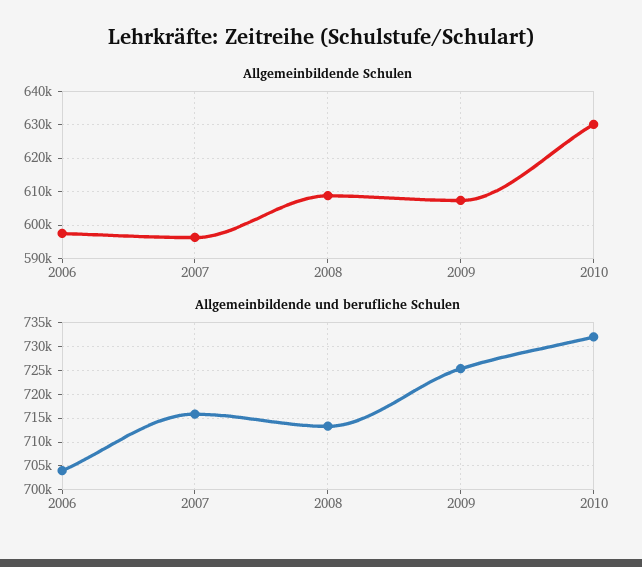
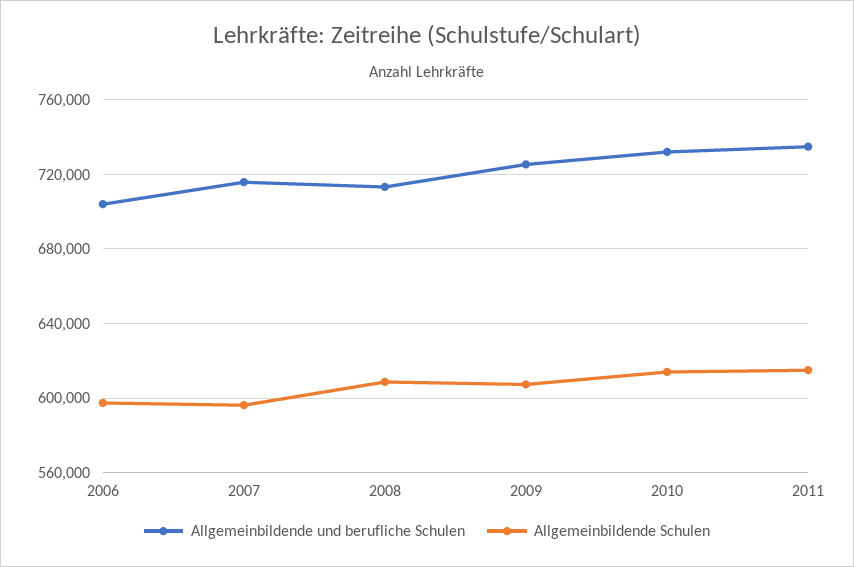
Allgemeinbildende Schulen, 2010: 630000 -> 615000
Allgemeinbildende und berufliche Schulen, 2011: none -> 735000
Allgemeinbildende Schulen, 2011: none -> 615000

